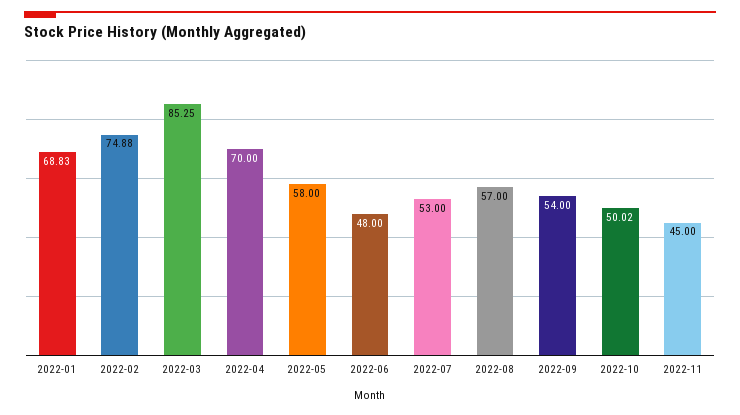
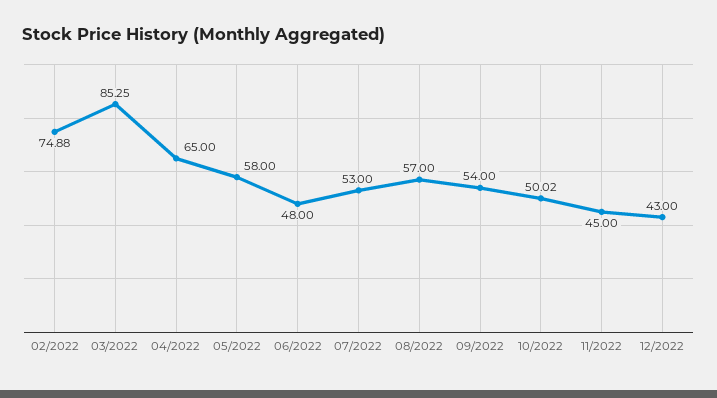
2022-01: 68.83 -> none
2022-04: 70 -> 65
12/2022: none -> 43

